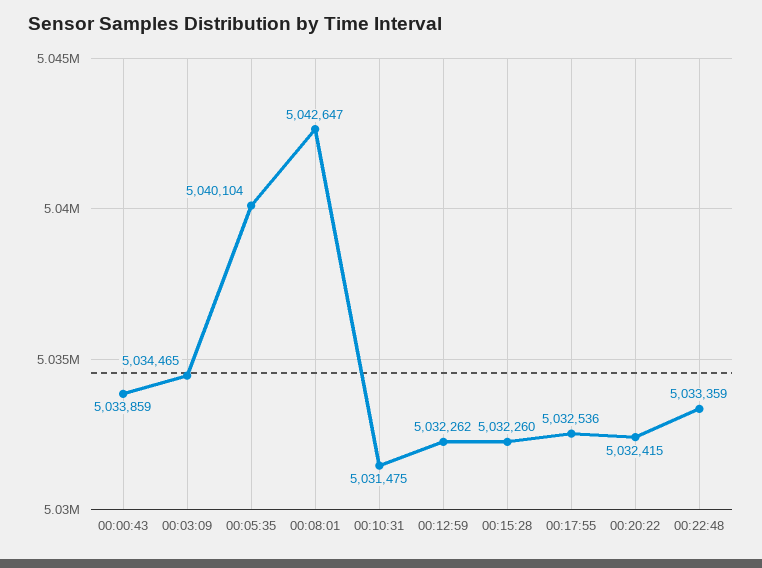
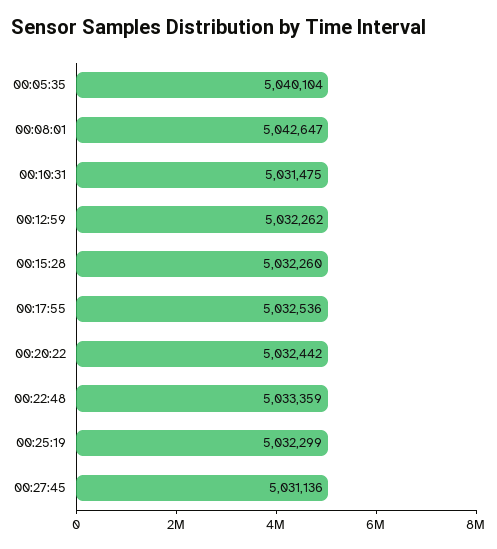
00:00:43: 5033859 -> none
00:03:09: 5034465 -> none
00:20:22: 5032415 -> 5032442
00:25:19: none -> 5032299
00:27:45: none -> 5031136

